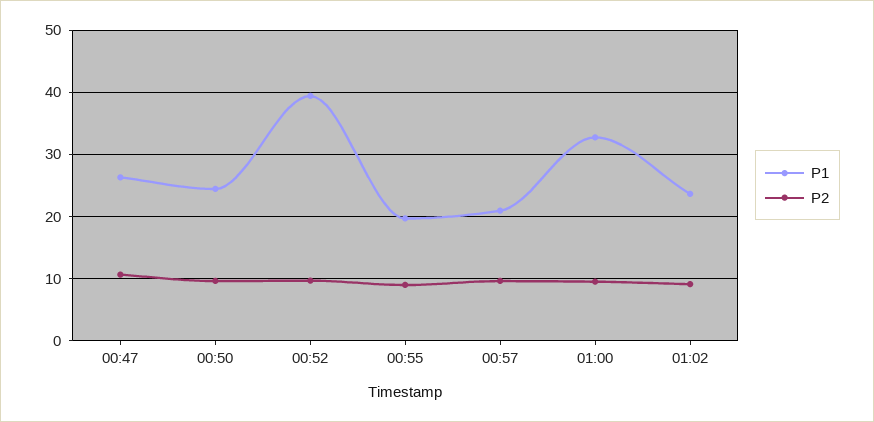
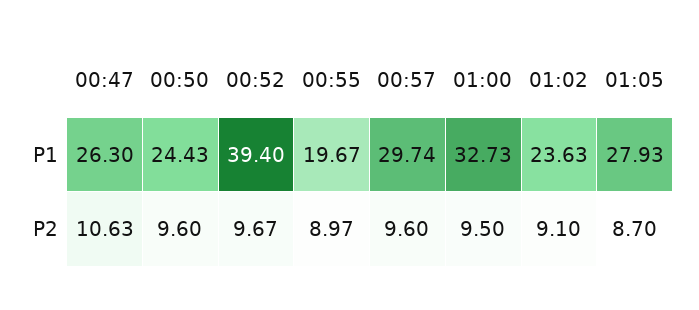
P1, 00:57: 21 -> 29.74
P1, 01:05: none -> 27.93
P2, 01:05: none -> 8.7

